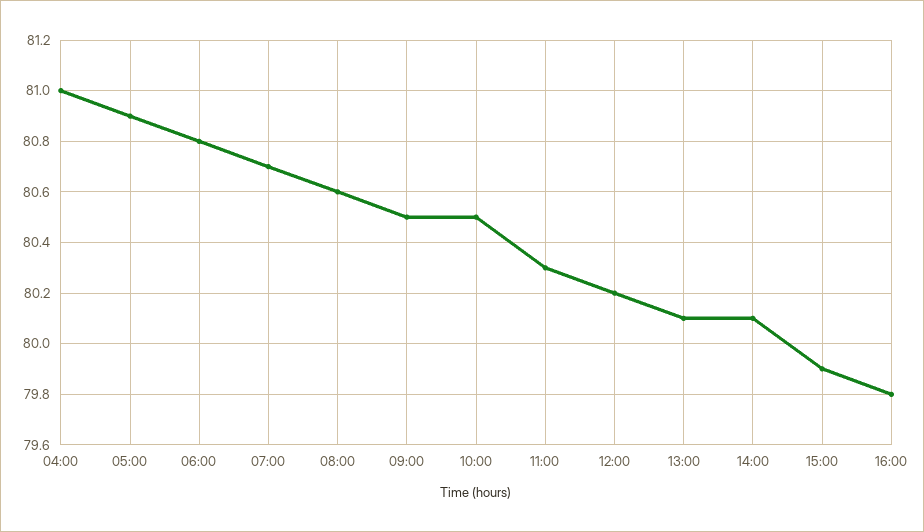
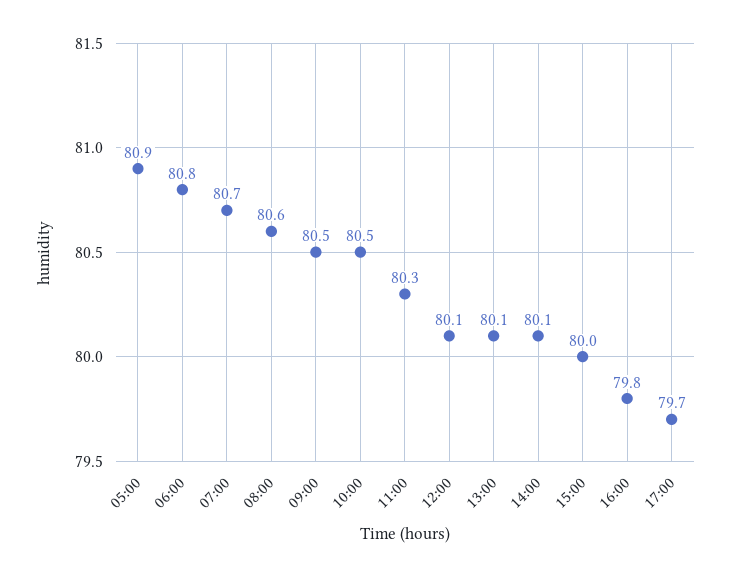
04:00: 81 -> none
12:00: 80.2 -> 80.1
15:00: 79.9 -> 80
17:00: none -> 79.7

